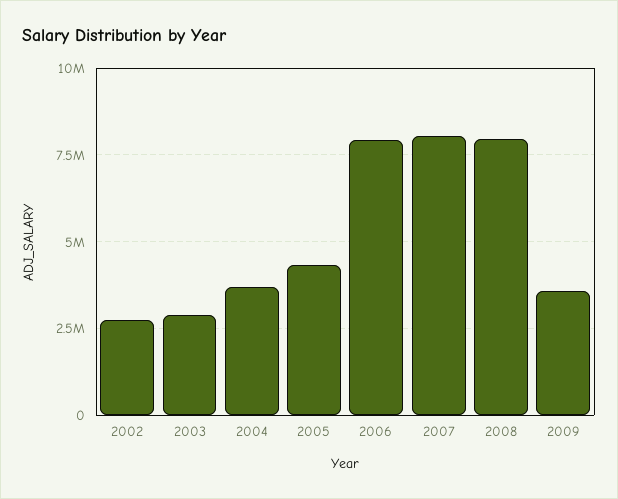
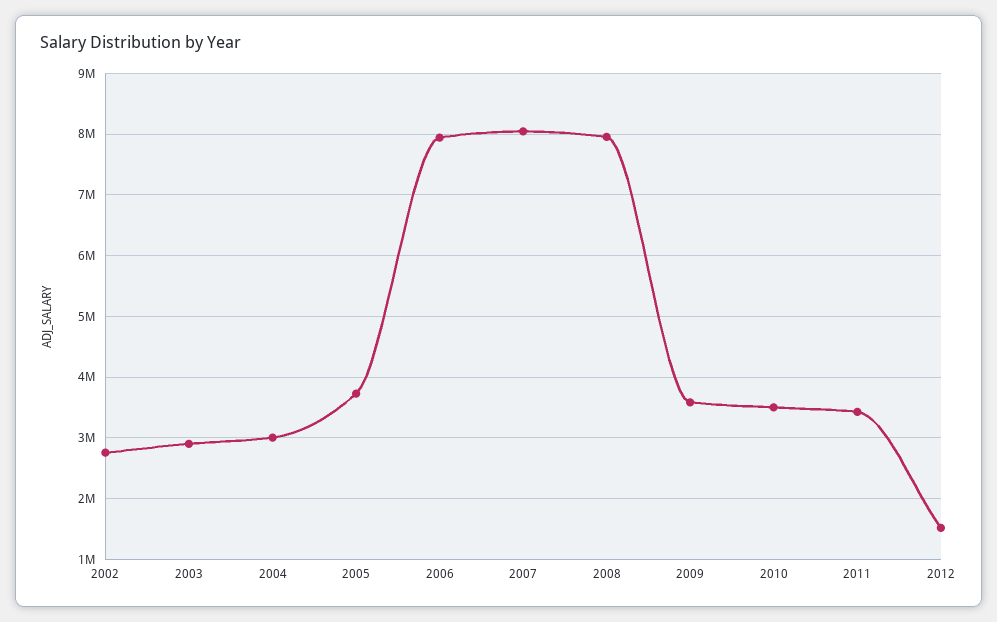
2004: 3750000 -> 3000000
2005: 4250000 -> 3700000
2010: none -> 3500000
2011: none -> 3400000
2012: none -> 1500000

